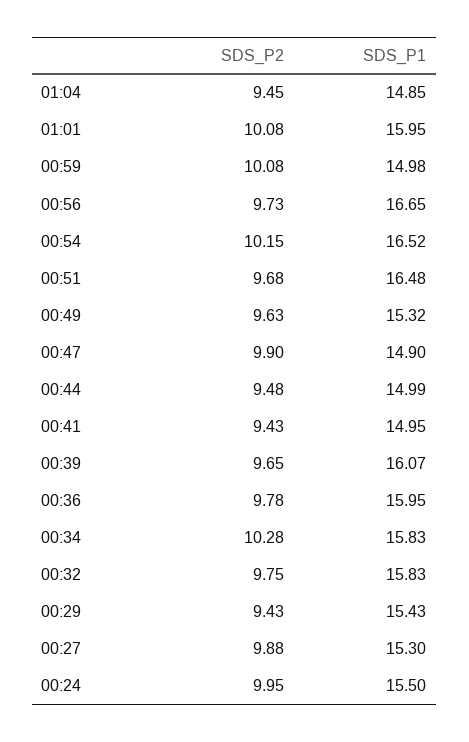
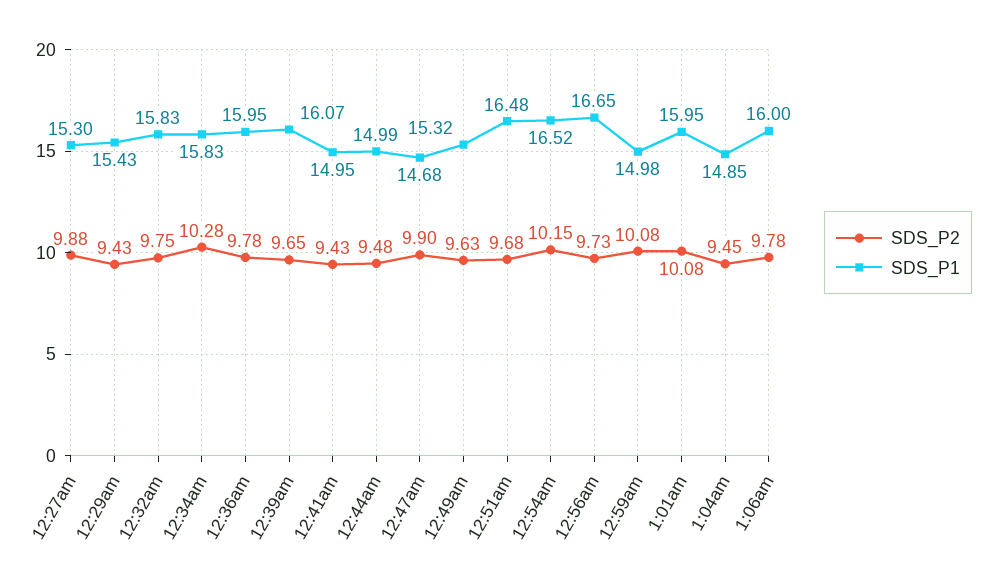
SDS_P1, 00:47: 14.9 -> 14.68
SDS_P2, 00:24: 9.95 -> none
SDS_P1, 00:24: 15.5 -> none
SDS_P2, 1:06am: none -> 9.78
SDS_P1, 1:06am: none -> 16

